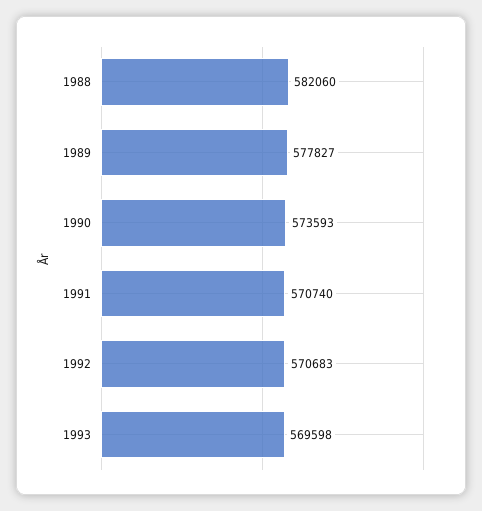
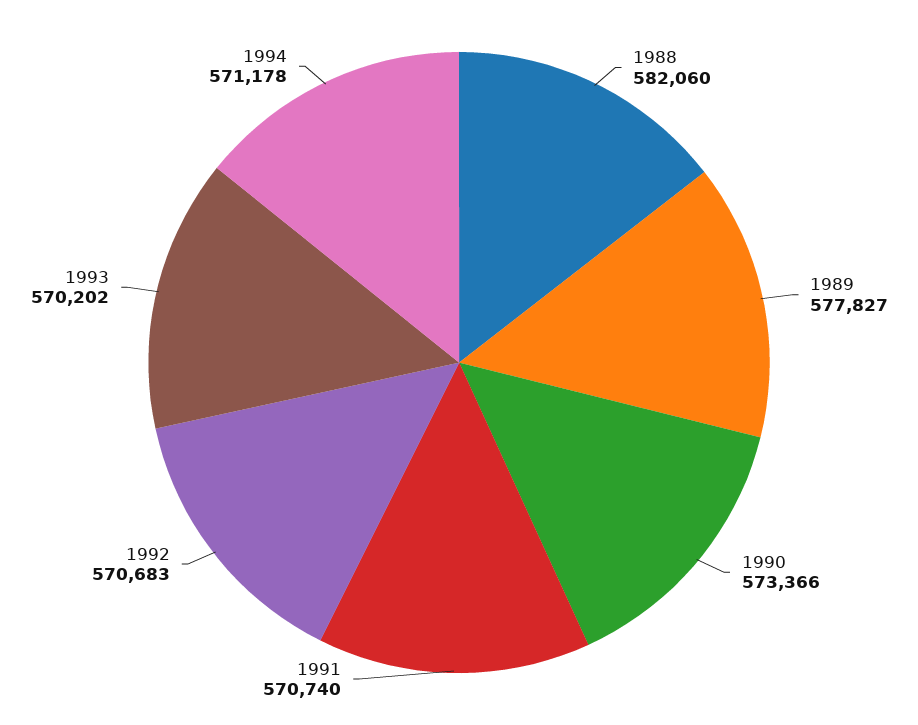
1990: 573593 -> 573366
1993: 569598 -> 570202
1994: none -> 571178

